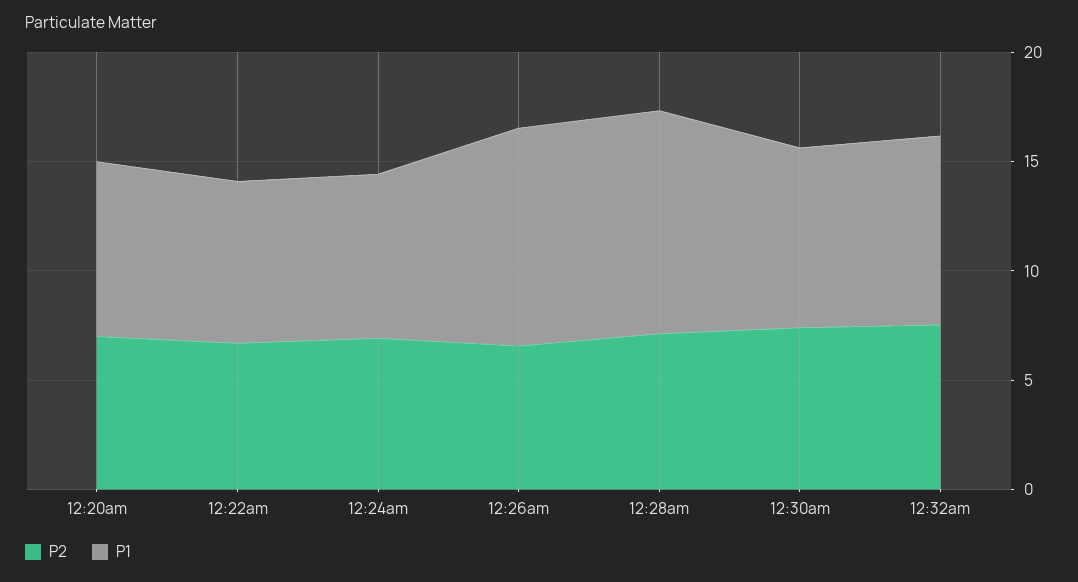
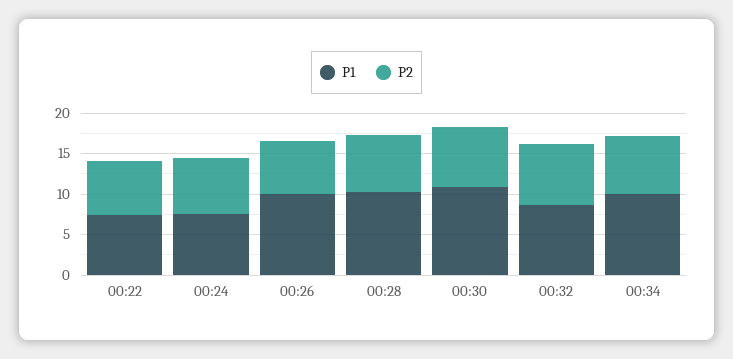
P2, 12:20am: 7 -> none
P1, 12:20am: 8 -> none
P1, 12:30am: 8 -> 11
P1, 00:34: none -> 10
P2, 00:34: none -> 7

